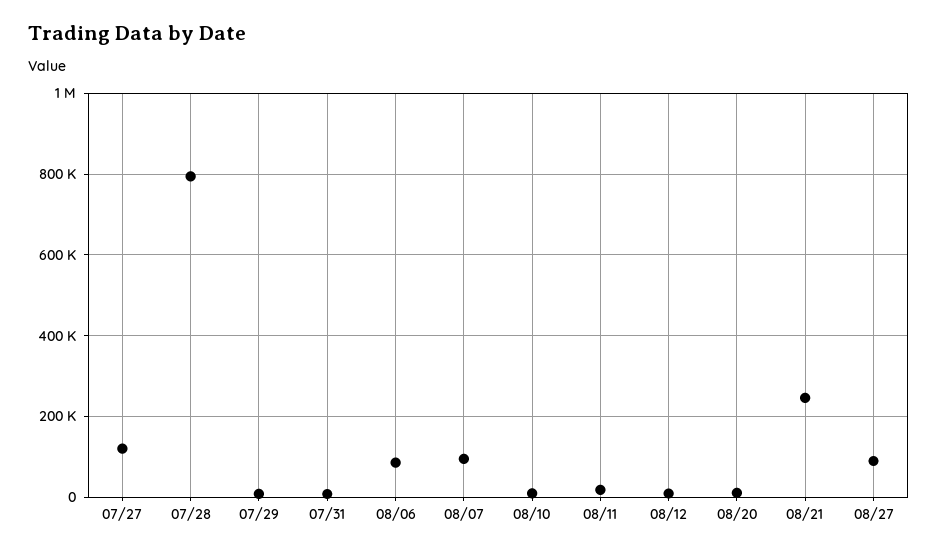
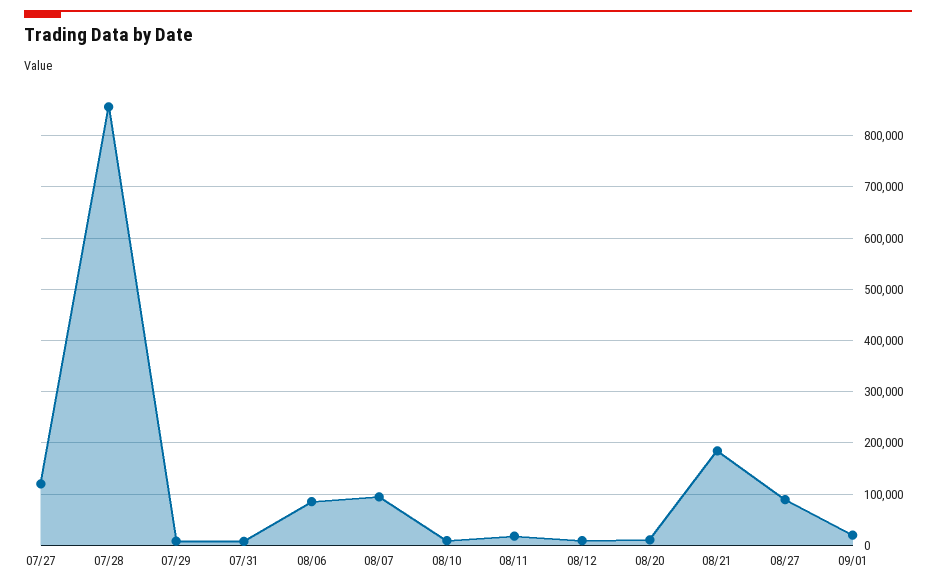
07/28: 800000 -> 860000
08/21: 240000 -> 180000
09/01: none -> 20000

